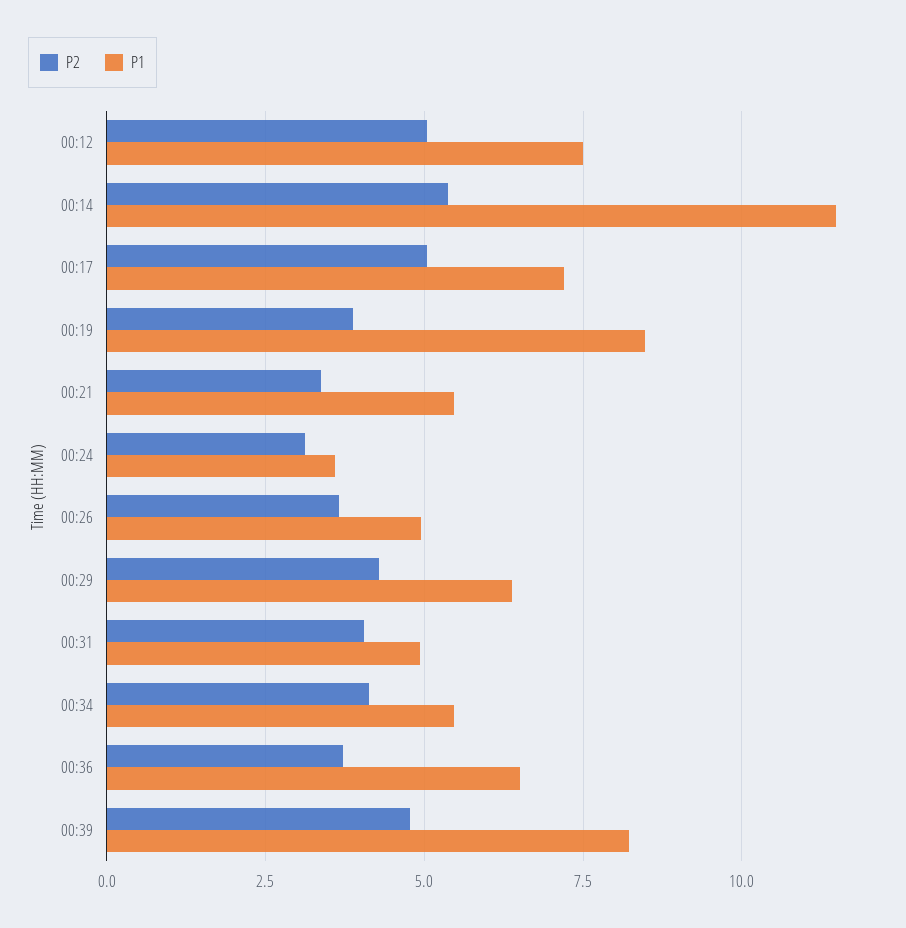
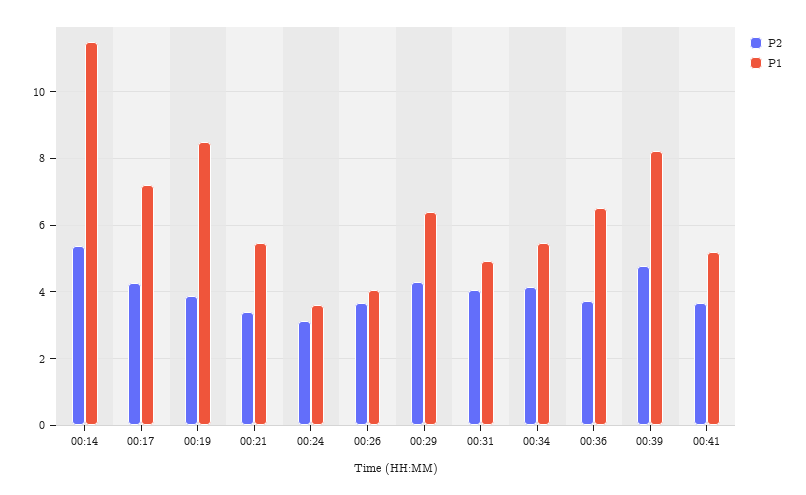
P2, 00:12: 5 -> none
P1, 00:12: 7.5 -> none
P2, 00:17: 5 -> 4.2
P1, 00:26: 5 -> 4
P2, 00:41: none -> 3.6
P1, 00:41: none -> 5.2

